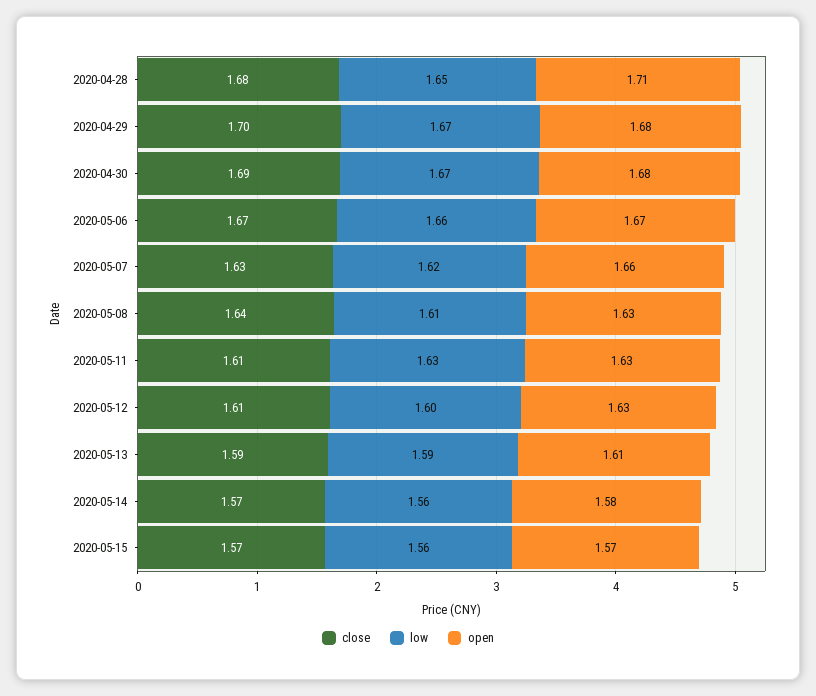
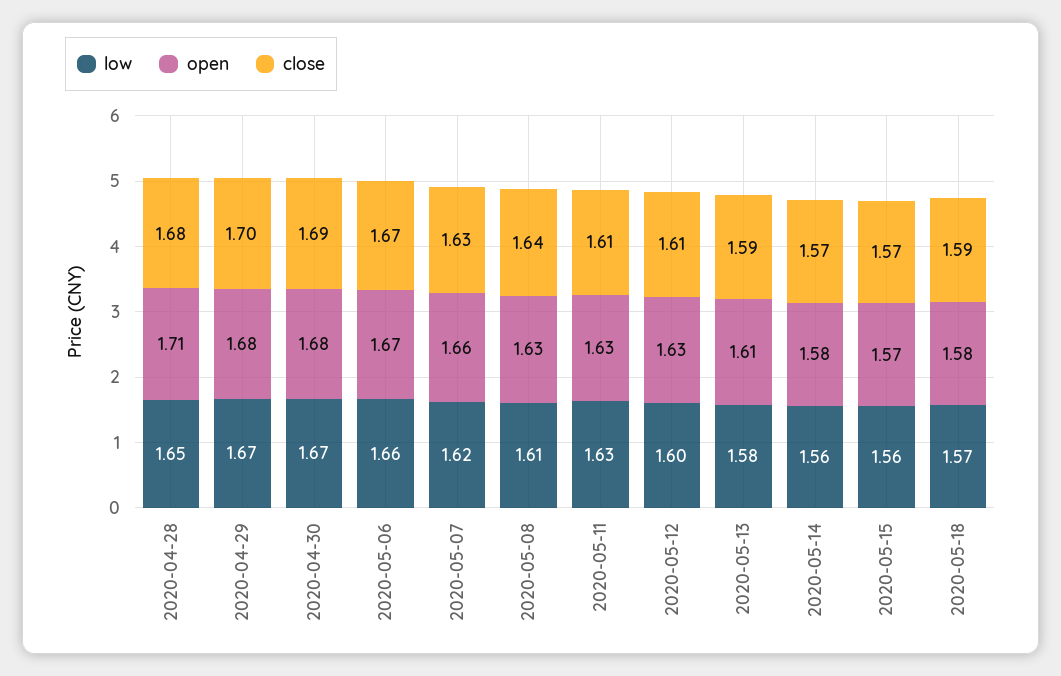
low, 2020-05-13: 1.59 -> 1.58
low, 2020-05-18: none -> 1.57
open, 2020-05-18: none -> 1.58
close, 2020-05-18: none -> 1.59

